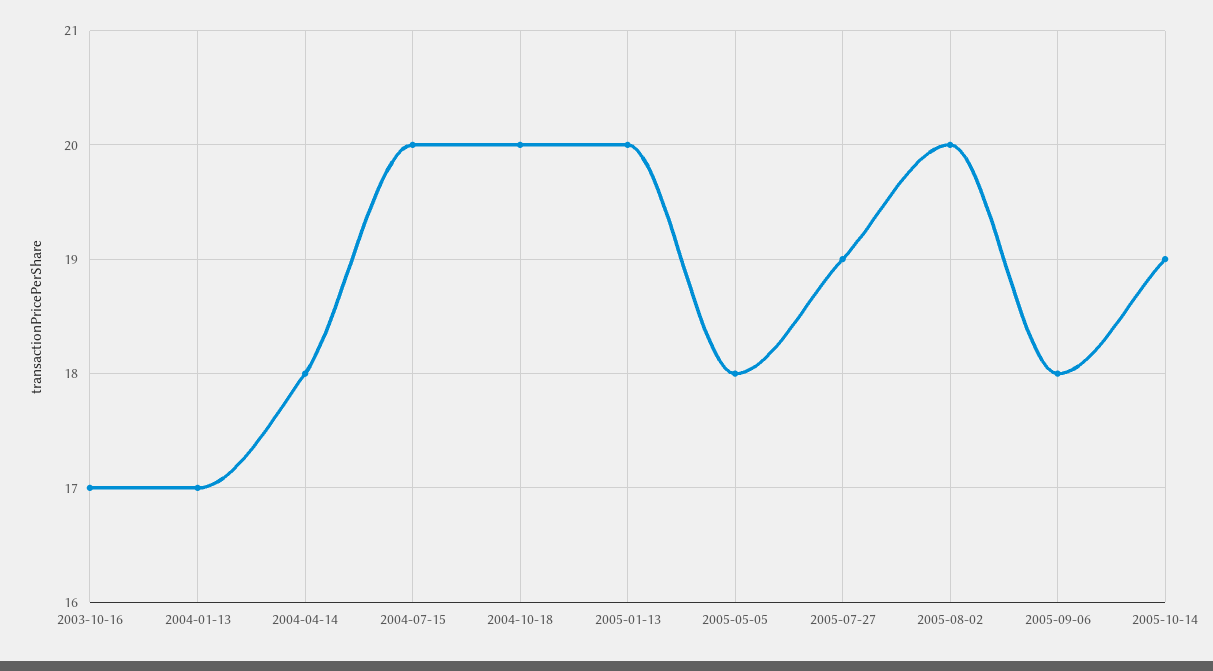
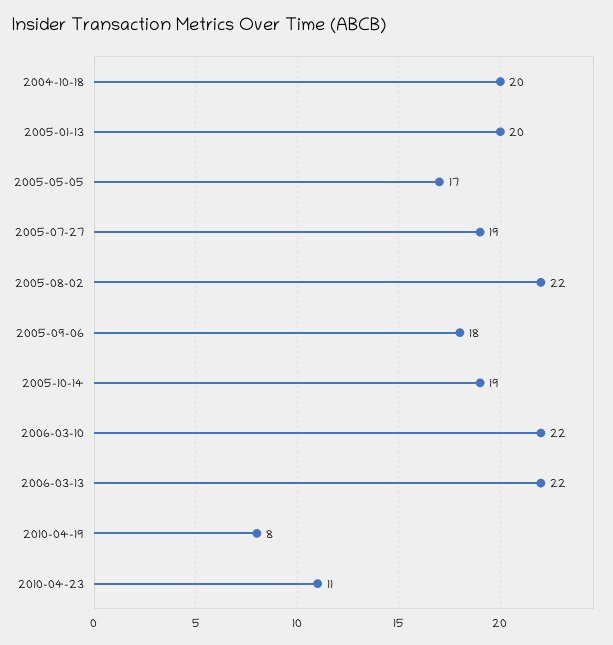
2003-10-16: 17 -> none
2004-01-13: 17 -> none
2004-04-14: 18 -> none
2004-07-15: 20 -> none
2005-05-05: 18 -> 17
2005-08-02: 20 -> 22
2006-03-10: none -> 22
2006-03-13: none -> 22
2010-04-19: none -> 8
2010-04-23: none -> 11

